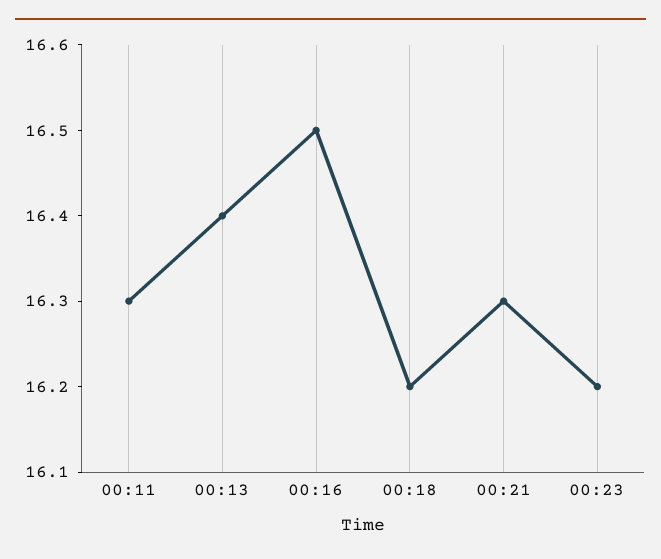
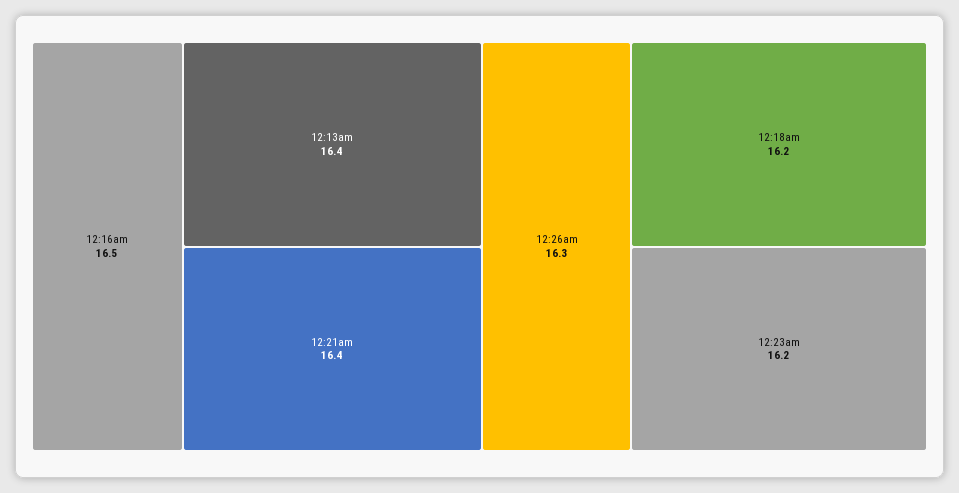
00:11: 16.3 -> none
00:21: 16.3 -> 16.4
12:26am: none -> 16.3

